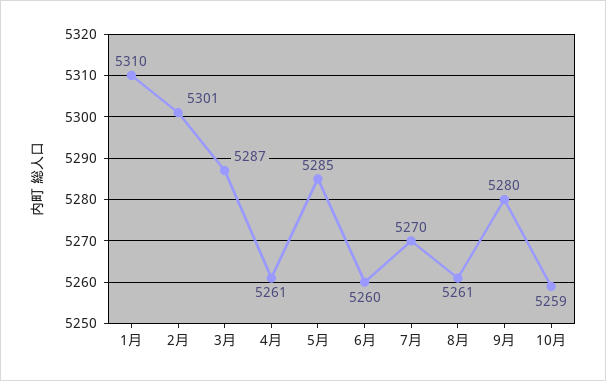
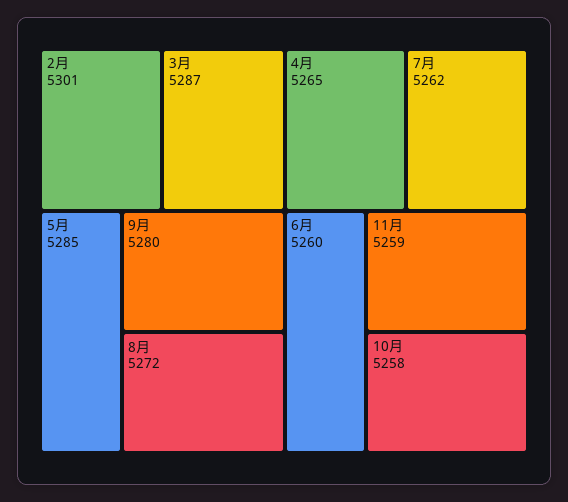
1月: 5310 -> none
4月: 5261 -> 5265
7月: 5270 -> 5262
8月: 5261 -> 5272
10月: 5259 -> 5258
11月: none -> 5259

